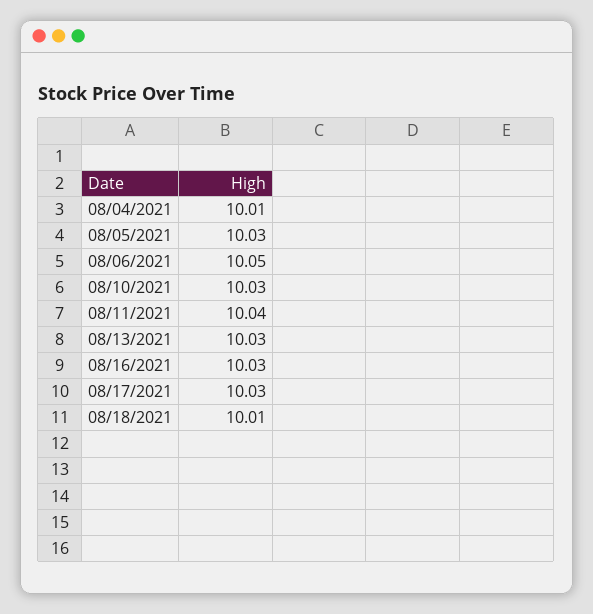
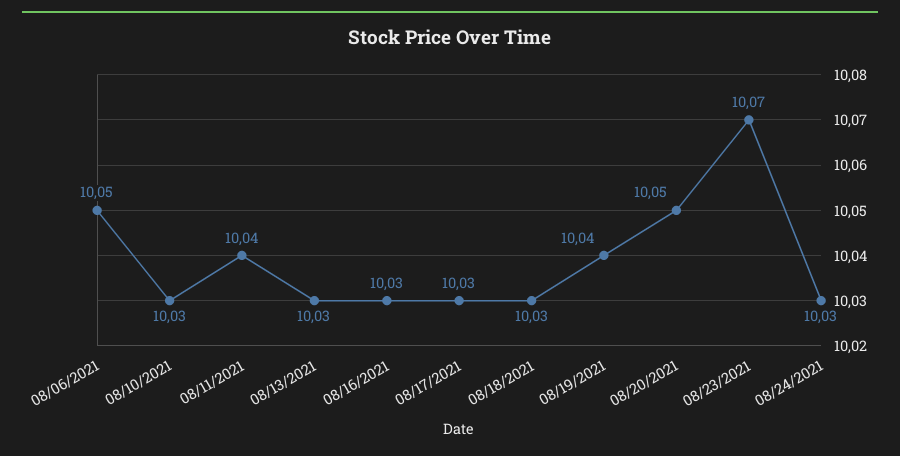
08/04/2021: 10.01 -> none
08/05/2021: 10.03 -> none
08/18/2021: 10.01 -> 10.03
08/19/2021: none -> 10.04
08/20/2021: none -> 10.05
08/23/2021: none -> 10.07
08/24/2021: none -> 10.03

